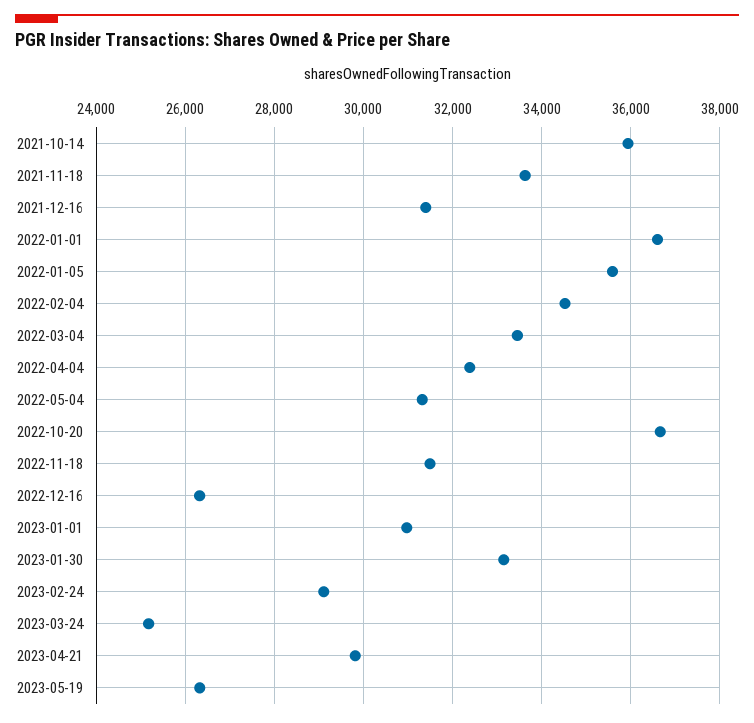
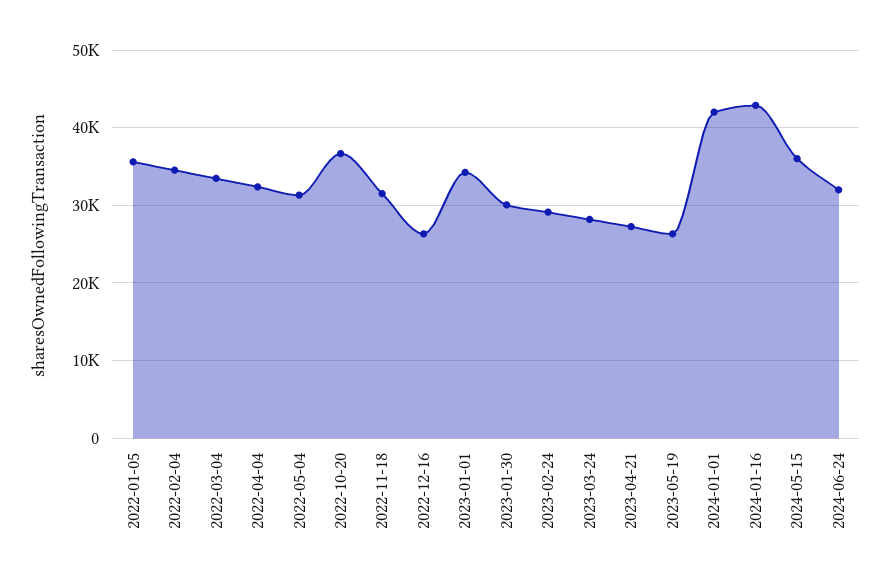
2021-10-14: 36000 -> none
2021-11-18: 33600 -> none
2021-12-16: 31400 -> none
2022-01-01: 36600 -> none
2023-01-01: 31000 -> 34000
2023-01-30: 33200 -> 30000
2023-03-24: 25200 -> 28000
2023-04-21: 29800 -> 27000
2024-01-01: none -> 42000
2024-01-16: none -> 43000
2024-05-15: none -> 36000
2024-06-24: none -> 32000

